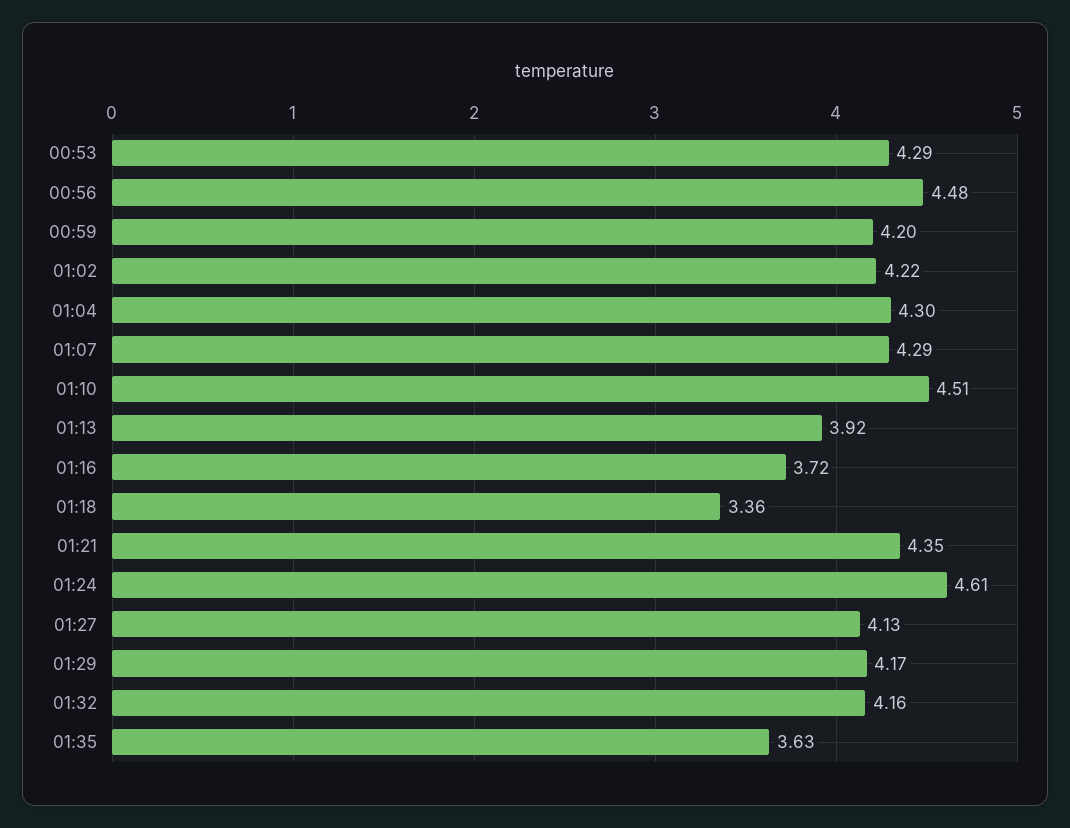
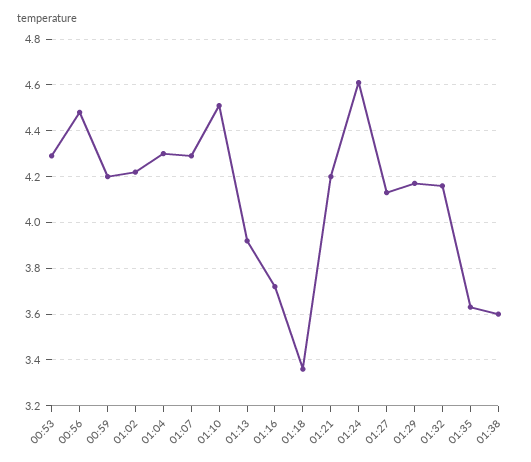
01:21: 4.35 -> 4.2
01:38: none -> 3.6

